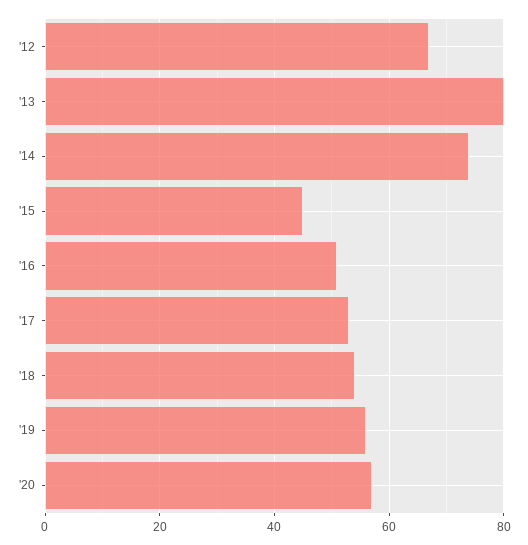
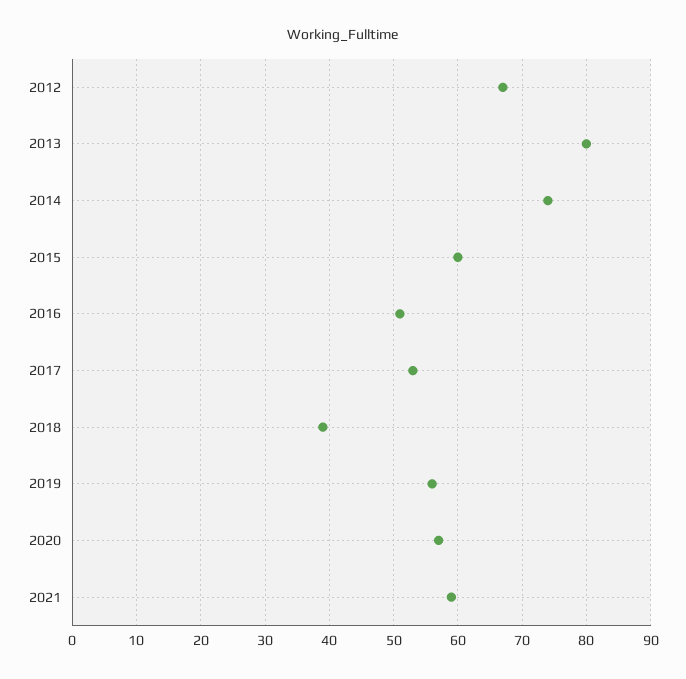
'15: 45 -> 60
'18: 55 -> 39
2021: none -> 59

